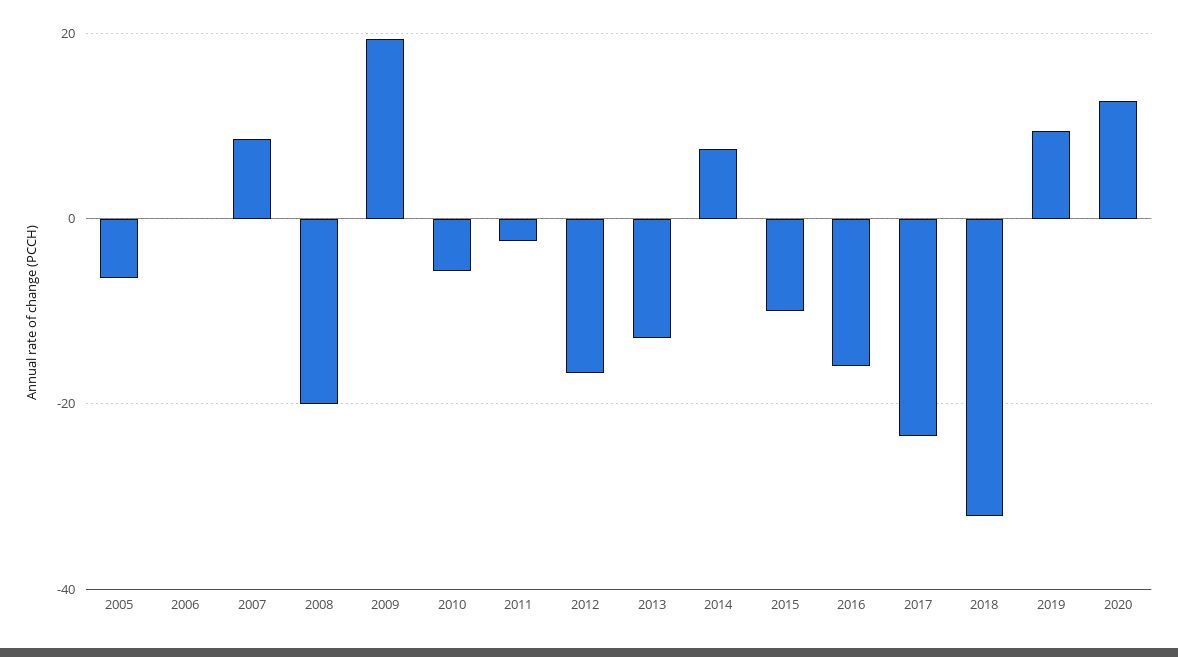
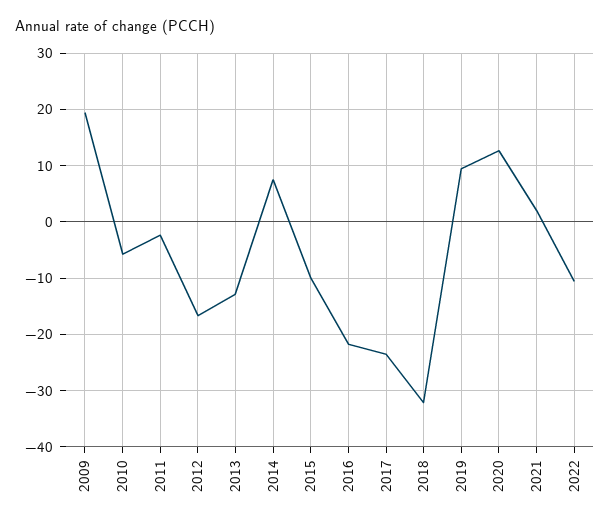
2005: -6 -> none
2006: 0 -> none
2007: 8 -> none
2008: -20 -> none
2016: -16 -> -22
2021: none -> 2
2022: none -> -10

